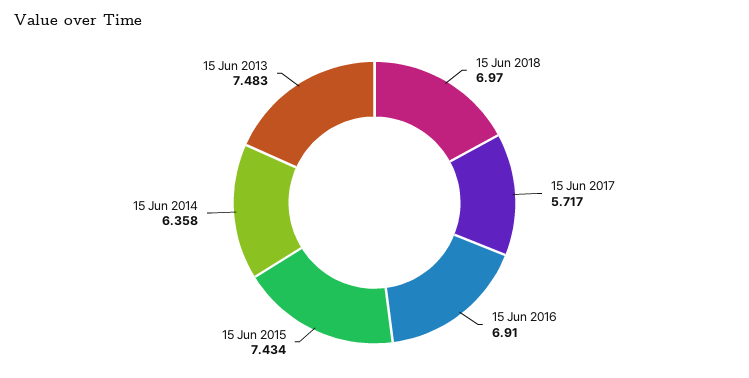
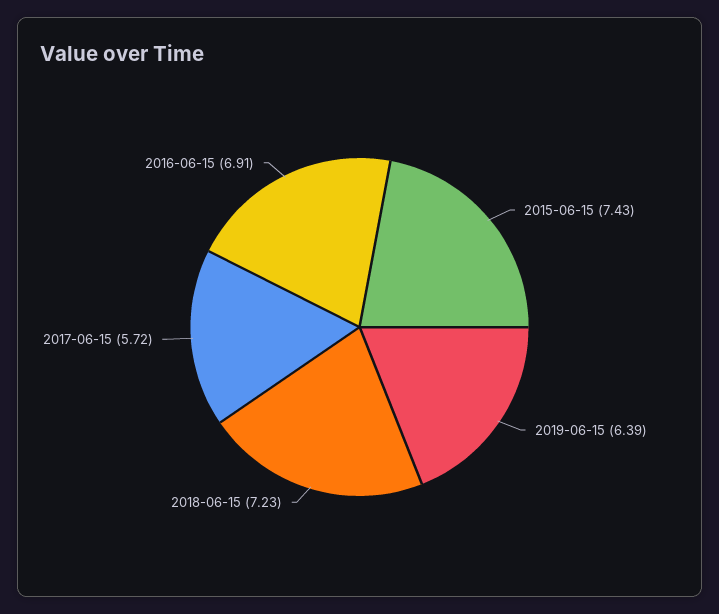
15 Jun 2018: 6.97 -> 7.23
15 Jun 2014: 6.358 -> none
15 Jun 2013: 7.483 -> none
2019-06-15: none -> 6.39

